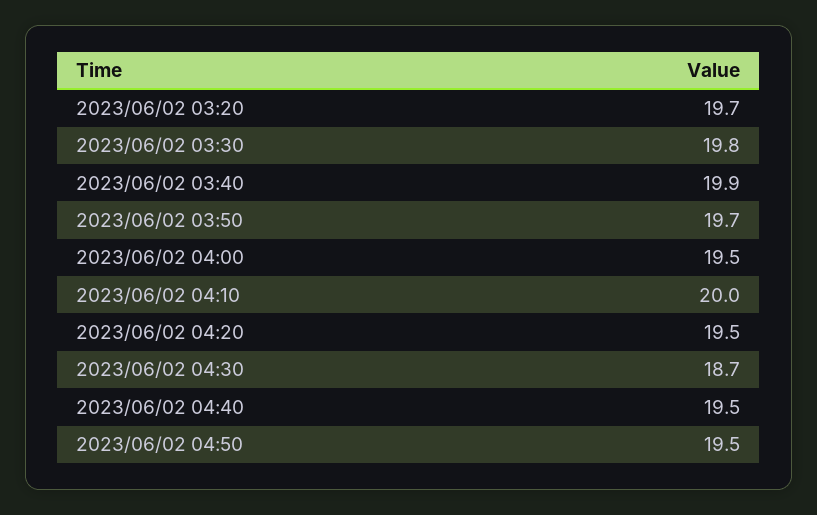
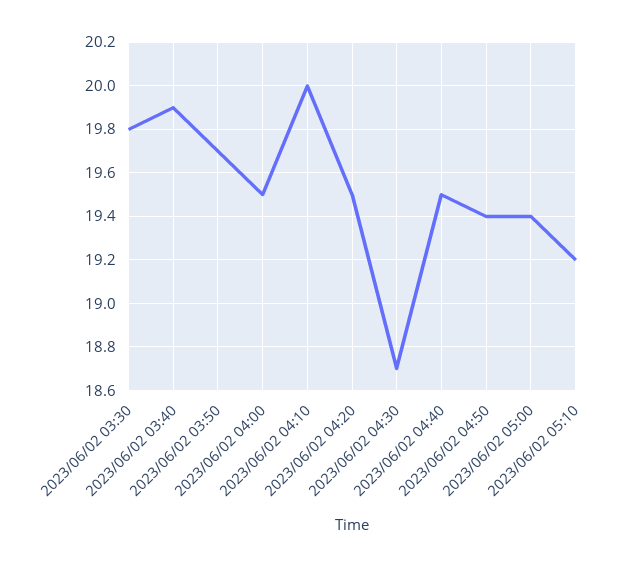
2023/06/02 03:20: 19.7 -> none
2023/06/02 04:50: 19.5 -> 19.4
2023/06/02 05:00: none -> 19.4
2023/06/02 05:10: none -> 19.2

